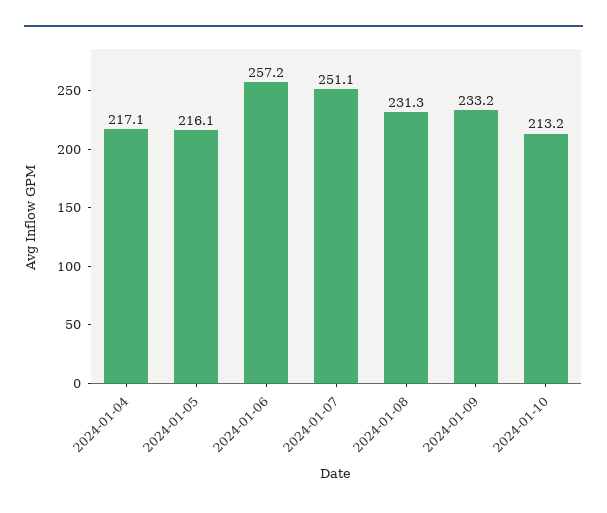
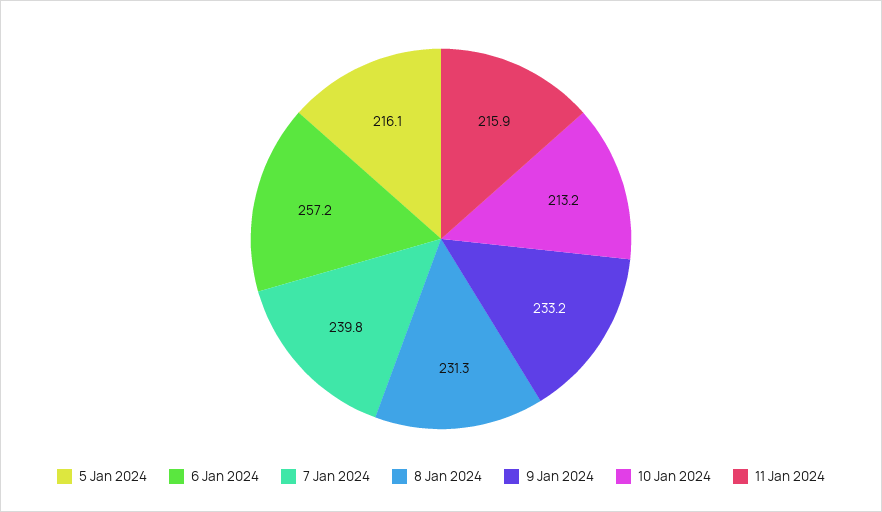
2024-01-04: 217.1 -> none
2024-01-07: 251.1 -> 239.8
11 Jan 2024: none -> 215.9

